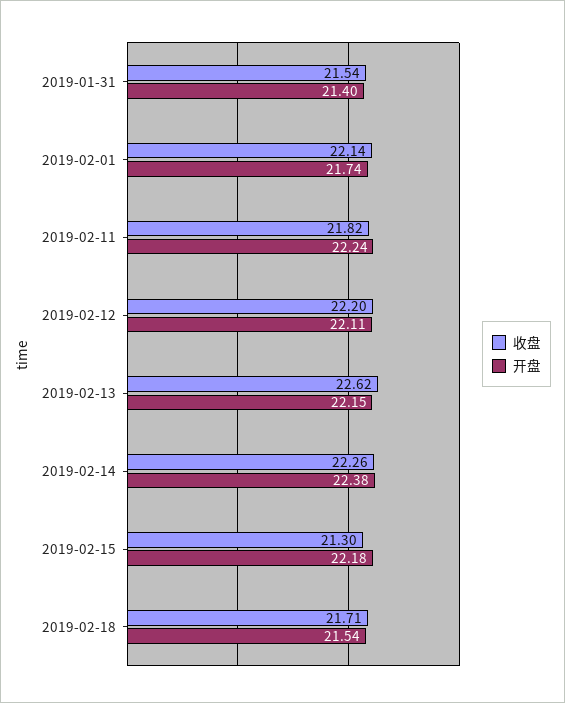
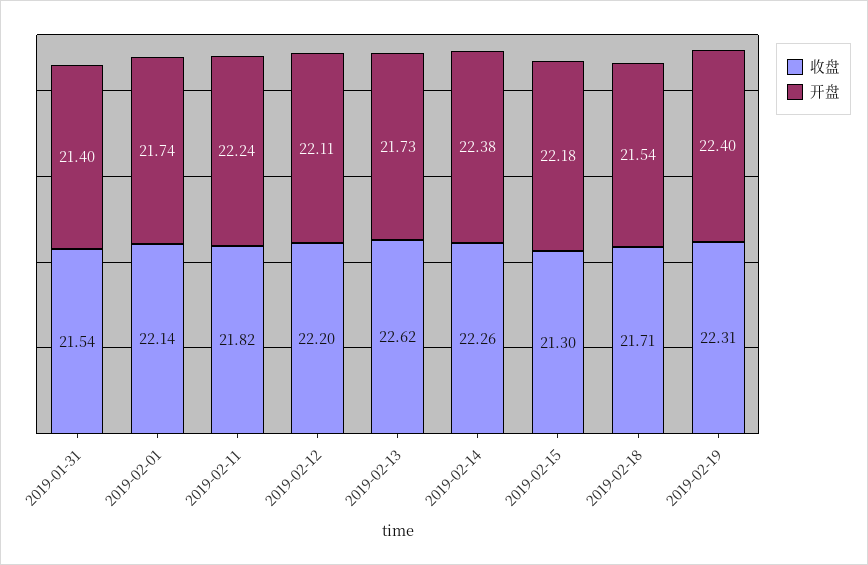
开盘, 2019-02-13: 22.15 -> 21.73
收盘, 2019-02-19: none -> 22.31
开盘, 2019-02-19: none -> 22.4

